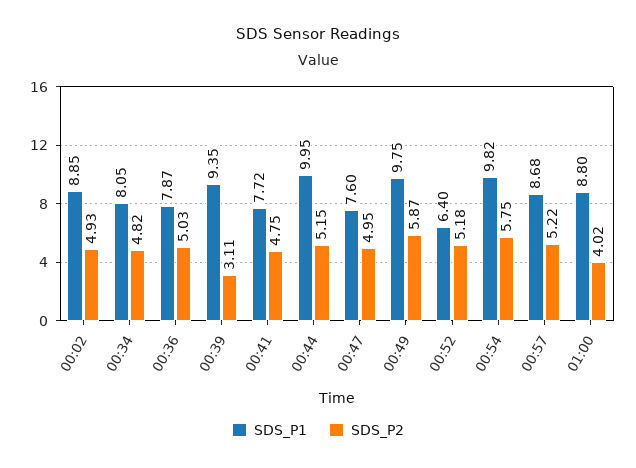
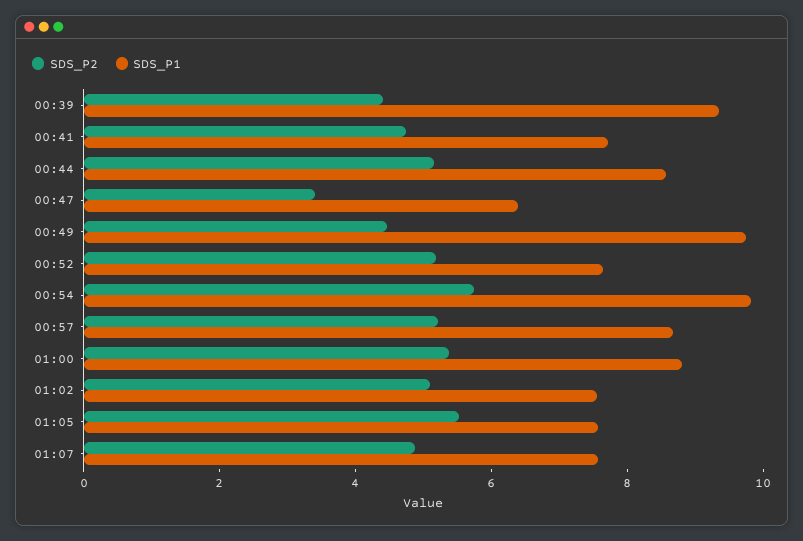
SDS_P1, 00:02: 8.85 -> none
SDS_P2, 00:02: 4.93 -> none
SDS_P1, 00:34: 8.05 -> none
SDS_P2, 00:34: 4.82 -> none
SDS_P1, 00:36: 7.87 -> none
SDS_P2, 00:36: 5.03 -> none
SDS_P2, 00:39: 3.11 -> 4.5
SDS_P1, 00:44: 9.95 -> 8.5
SDS_P1, 00:47: 7.6 -> 6.5
SDS_P2, 00:47: 4.95 -> 3.5
SDS_P2, 00:49: 5.87 -> 4.5
SDS_P1, 00:52: 6.4 -> 7.5
SDS_P2, 01:00: 4.02 -> 5.5
SDS_P2, 01:02: none -> 5
SDS_P1, 01:02: none -> 7.5
SDS_P2, 01:05: none -> 5.5
SDS_P1, 01:05: none -> 7.5
SDS_P2, 01:07: none -> 5
SDS_P1, 01:07: none -> 7.5

